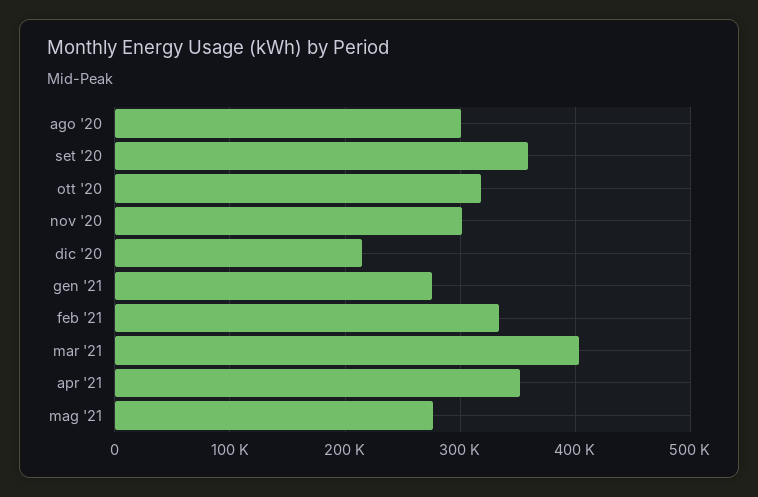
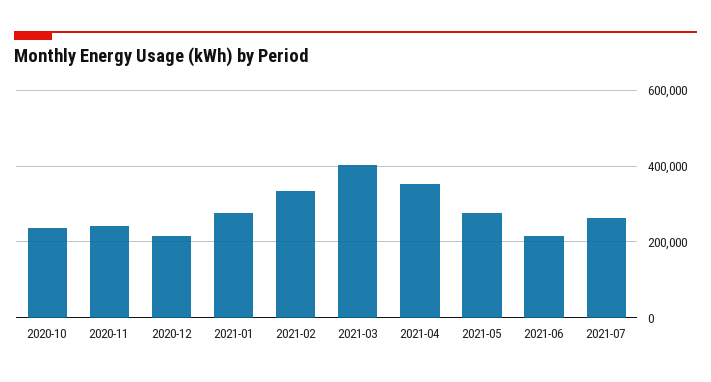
ago '20: 300000 -> none
set '20: 360000 -> none
ott '20: 320000 -> 240000
nov '20: 300000 -> 240000
2021-06: none -> 220000
2021-07: none -> 260000

